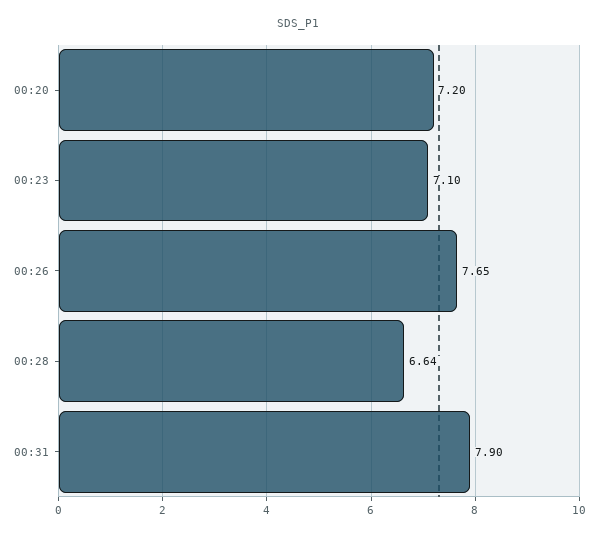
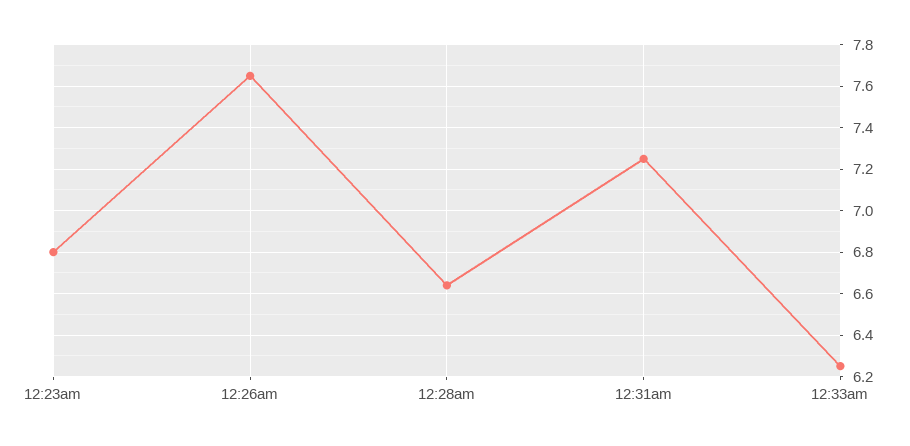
00:20: 7.2 -> none
00:23: 7.1 -> 6.8
00:31: 7.9 -> 7.25
12:33am: none -> 6.25

